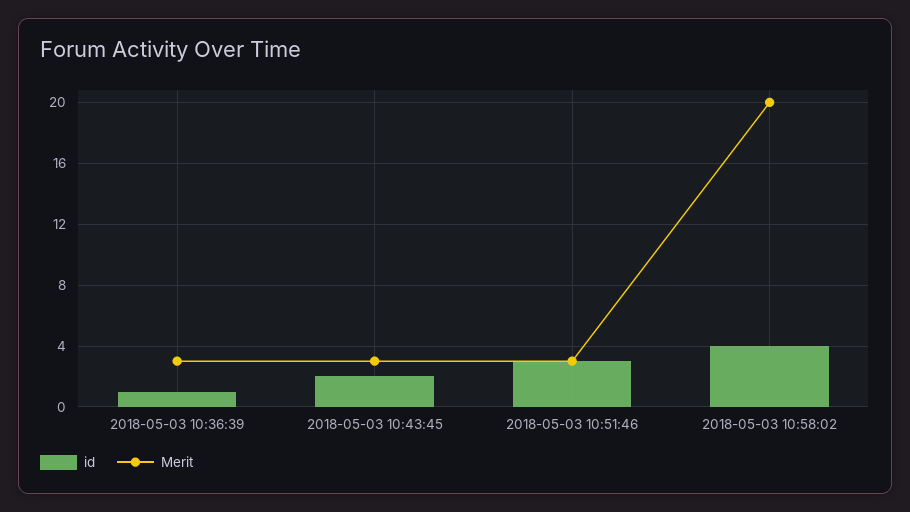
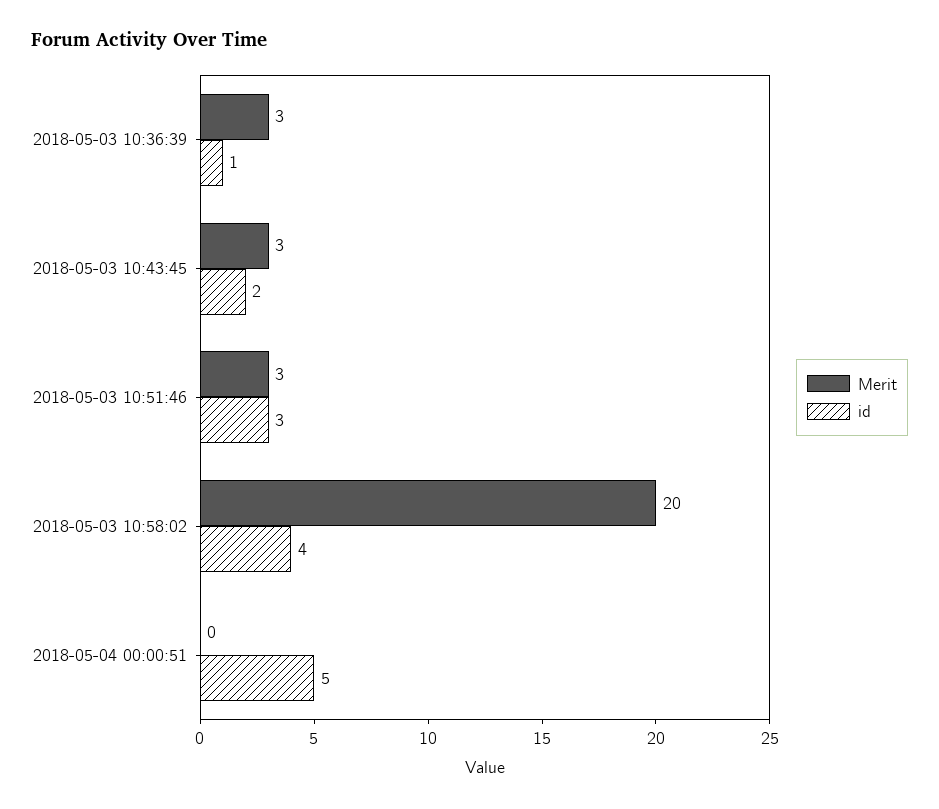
Merit, 2018-05-04 00:00:51: none -> 0
id, 2018-05-04 00:00:51: none -> 5

